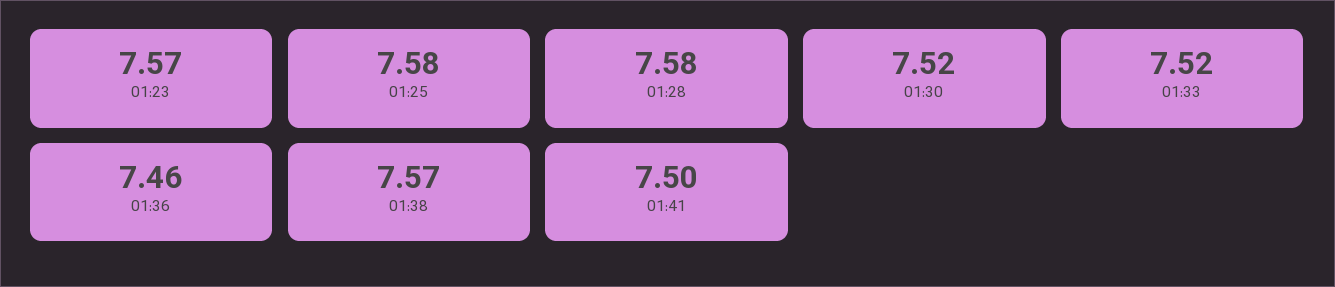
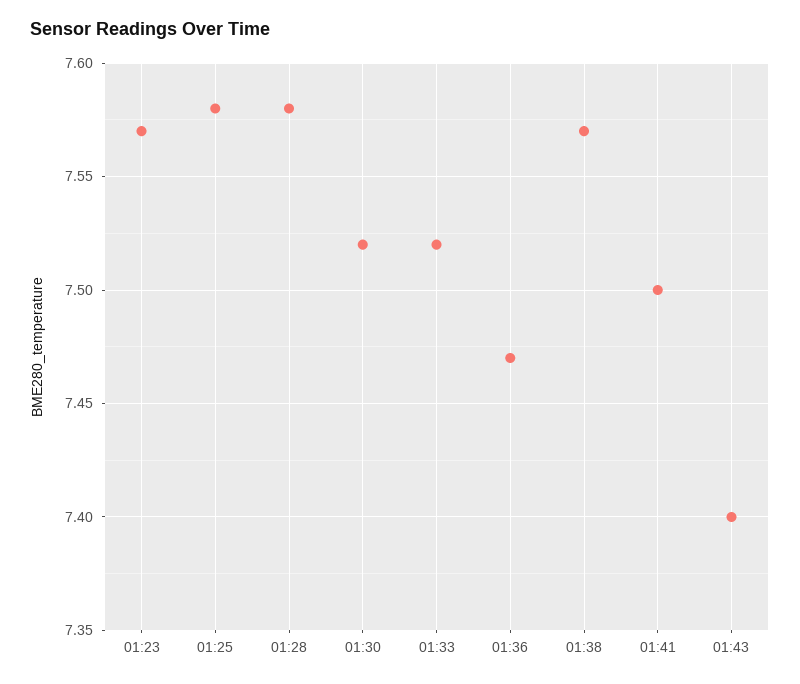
01:36: 7.46 -> 7.47
01:43: none -> 7.4

